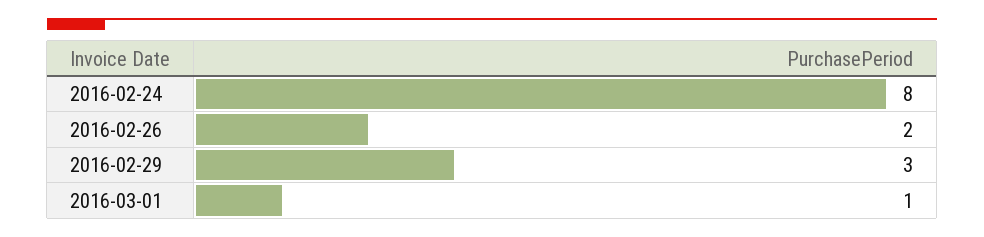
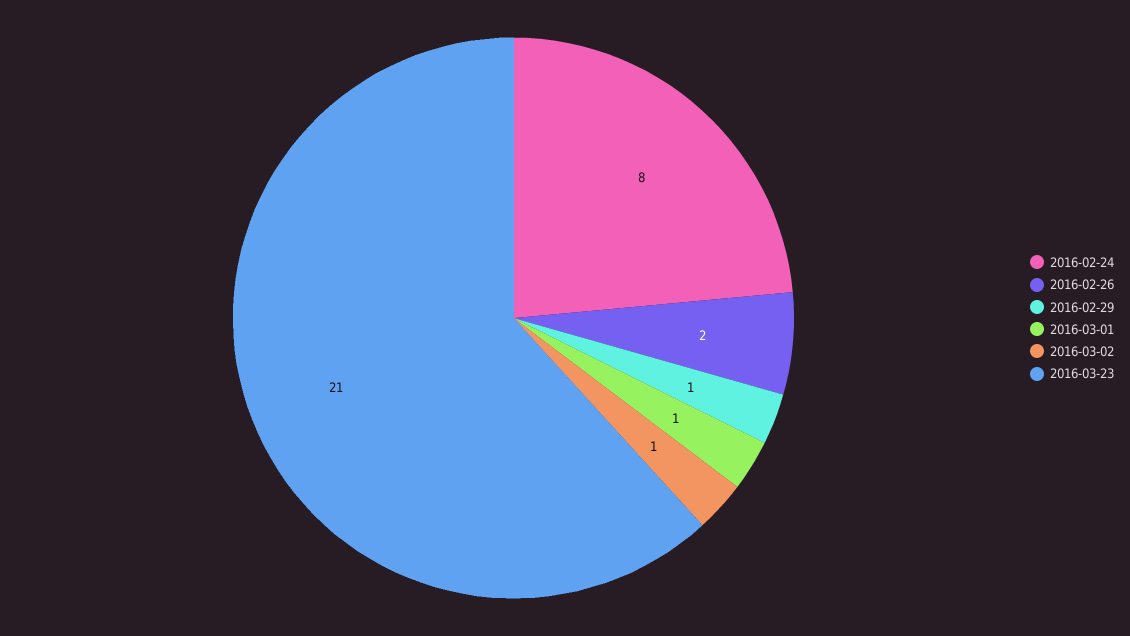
2016-02-29: 3 -> 1
2016-03-02: none -> 1
2016-03-23: none -> 21

